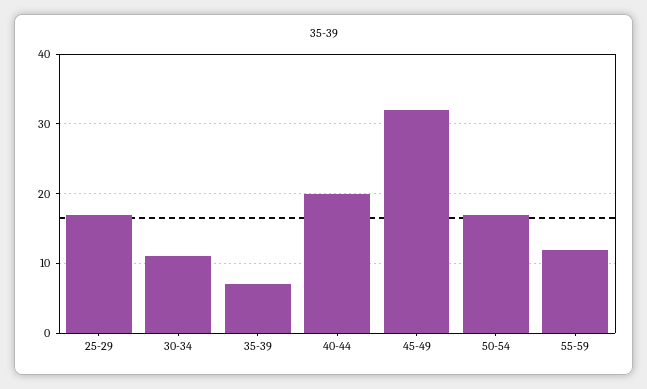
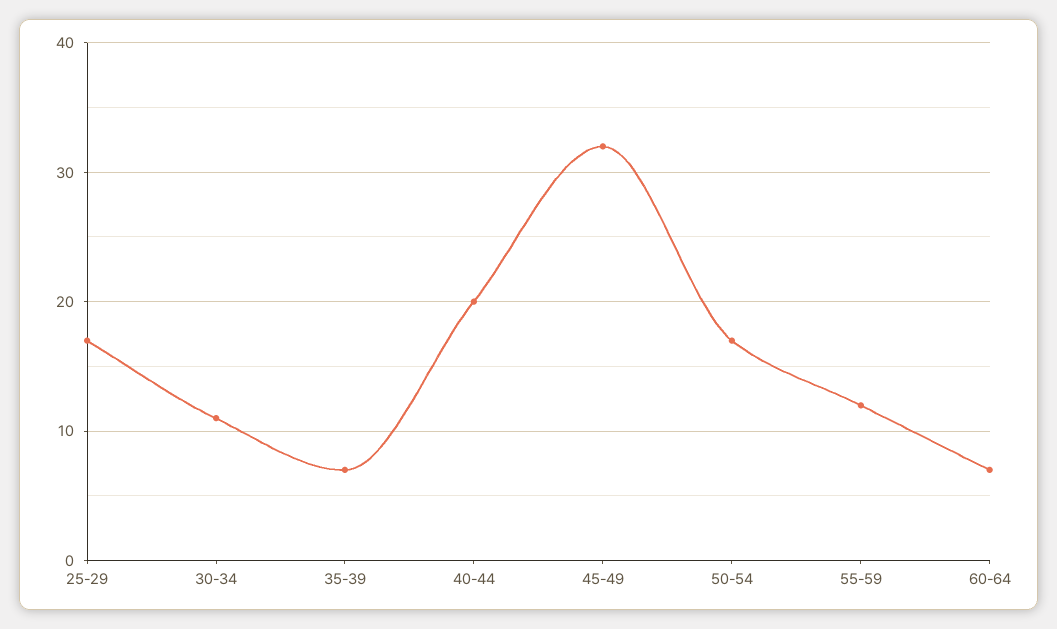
60-64: none -> 7

